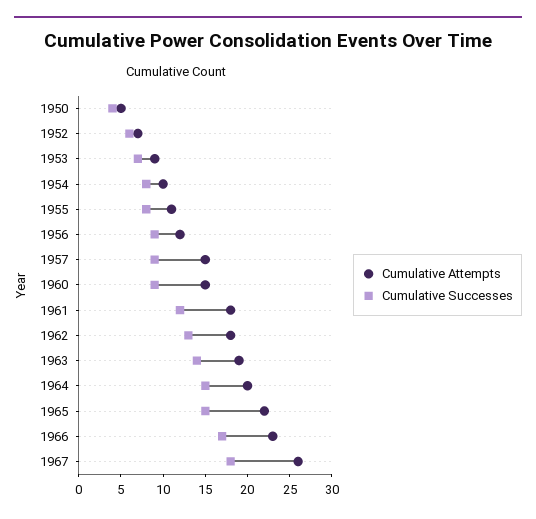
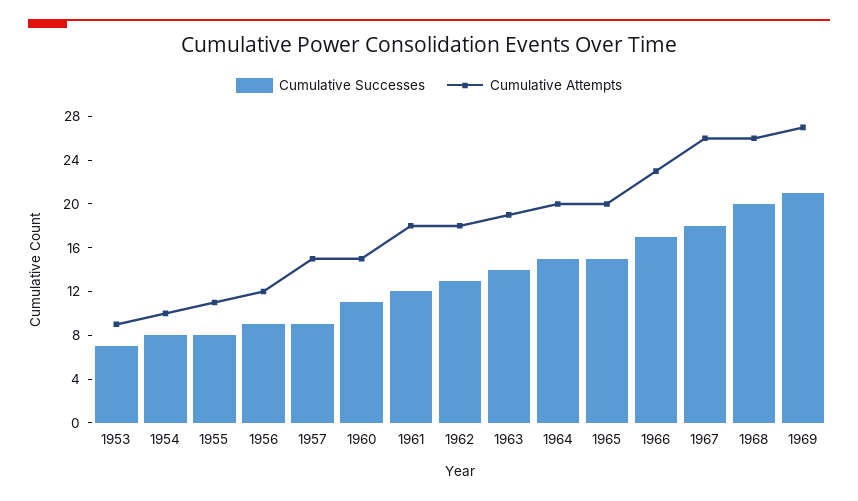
Cumulative Attempts, 1950: 5 -> none
Cumulative Successes, 1950: 4 -> none
Cumulative Attempts, 1952: 7 -> none
Cumulative Successes, 1952: 6 -> none
Cumulative Successes, 1960: 9 -> 11
Cumulative Attempts, 1965: 22 -> 20
Cumulative Successes, 1968: none -> 20
Cumulative Attempts, 1968: none -> 26
Cumulative Successes, 1969: none -> 21
Cumulative Attempts, 1969: none -> 27

